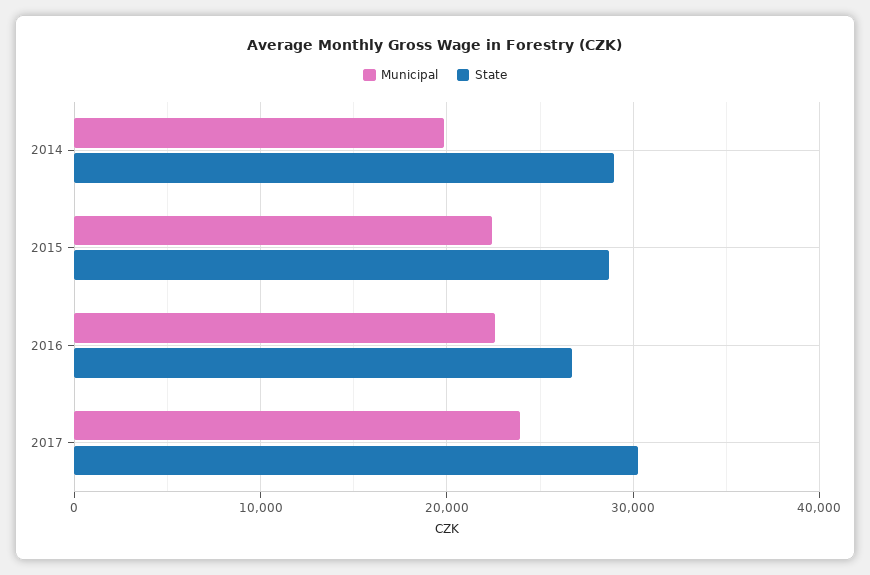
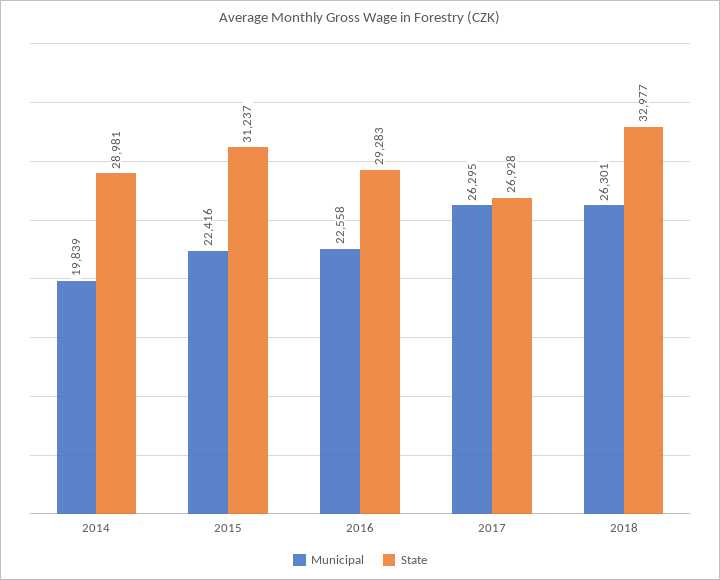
State, 2015: 29000 -> 31237
State, 2016: 27000 -> 29283
Municipal, 2017: 24000 -> 26295
State, 2017: 30000 -> 26928
Municipal, 2018: none -> 26301
State, 2018: none -> 32977

